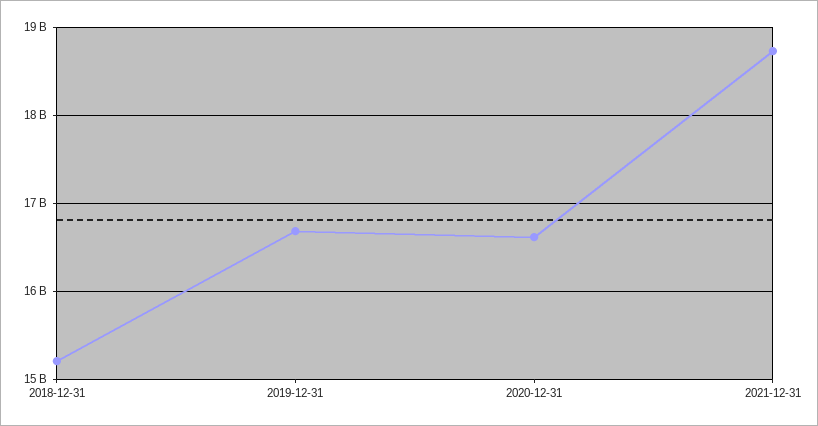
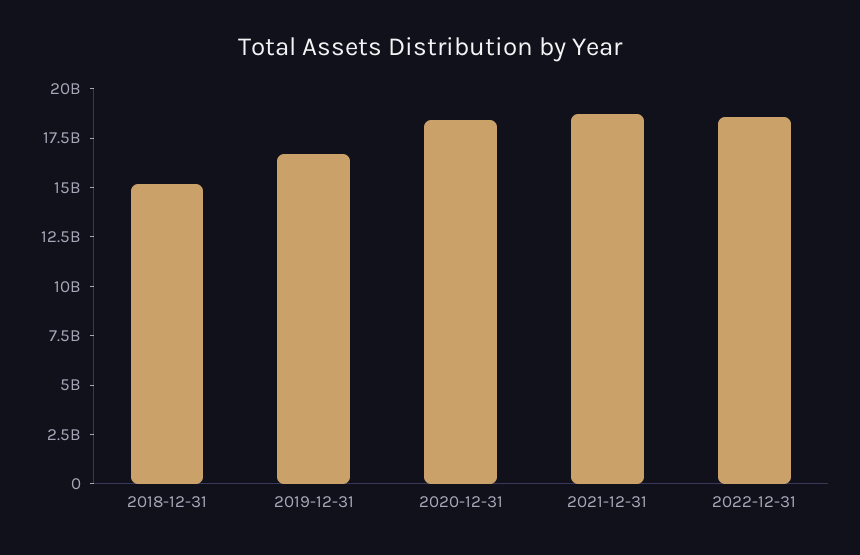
2020-12-31: 16600000000 -> 18500000000
2022-12-31: none -> 18500000000

